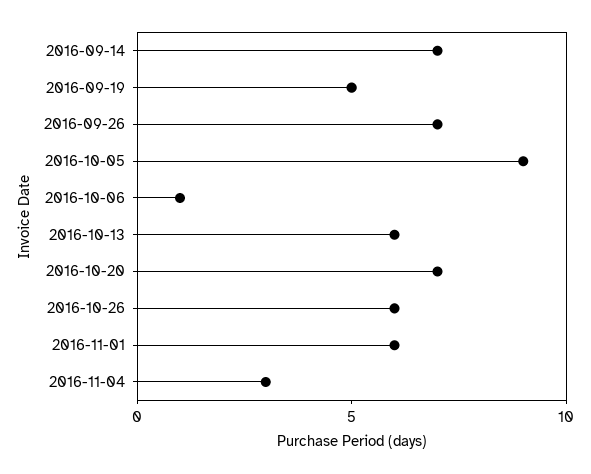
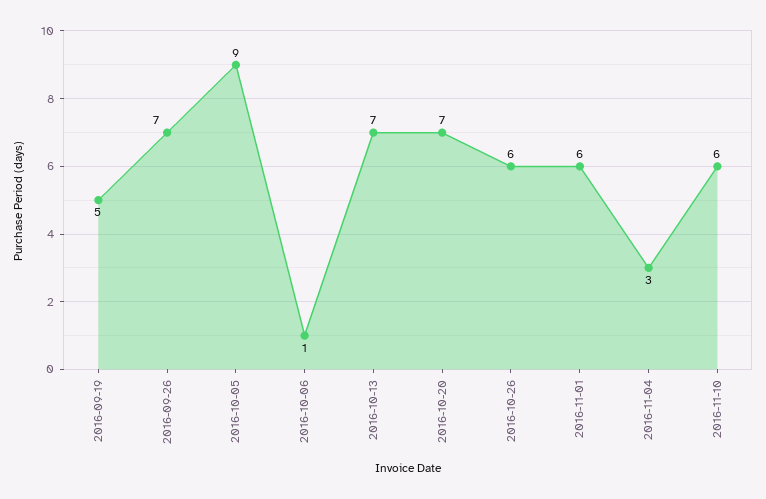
2016-09-14: 7 -> none
2016-10-13: 6 -> 7
2016-11-10: none -> 6

